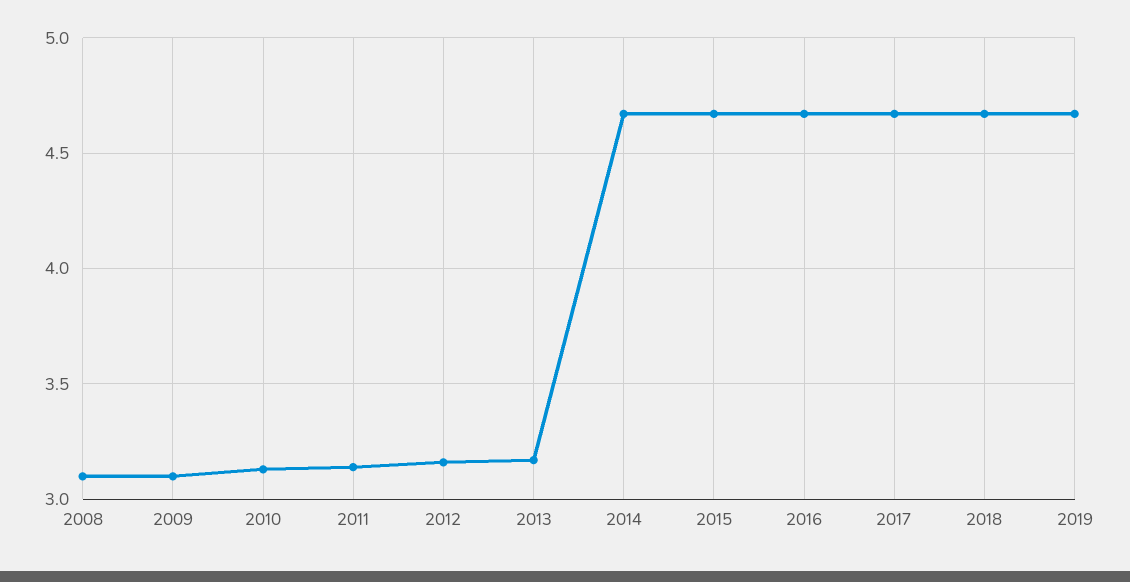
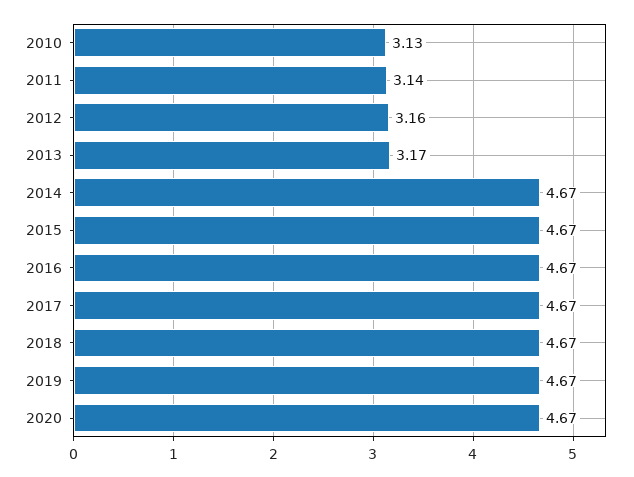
2008: 3.1 -> none
2009: 3.1 -> none
2020: none -> 4.67

